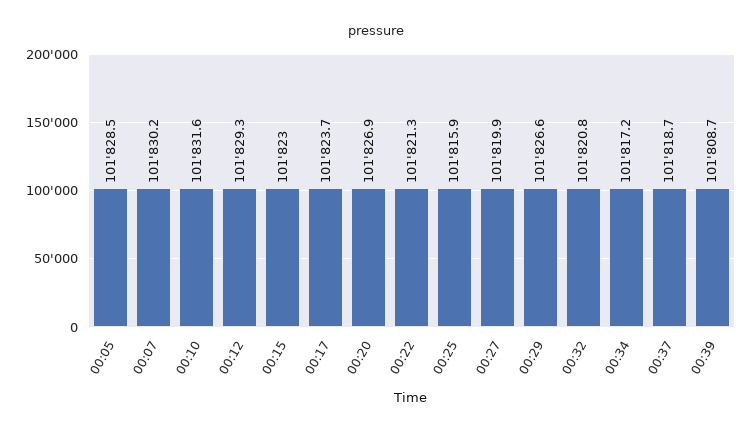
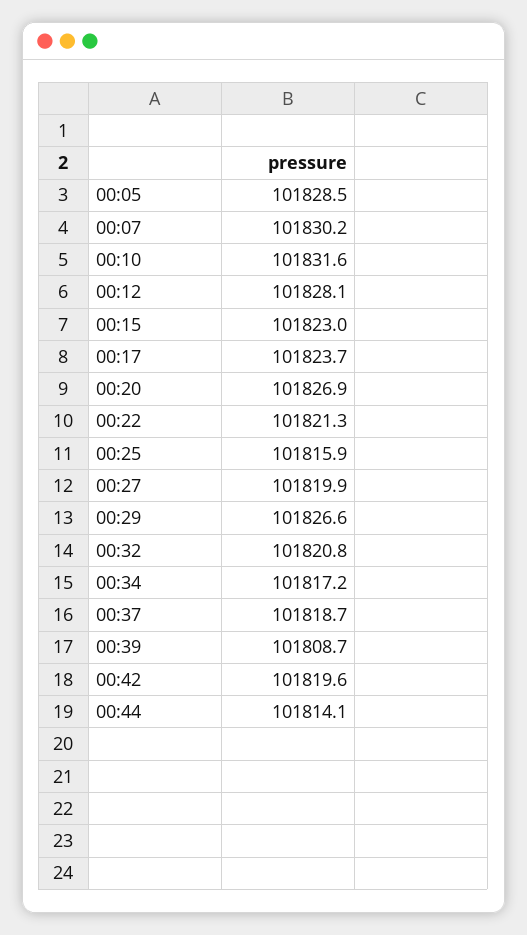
00:12: 101829.3 -> 101828.1
00:42: none -> 101819.6
00:44: none -> 101814.1

